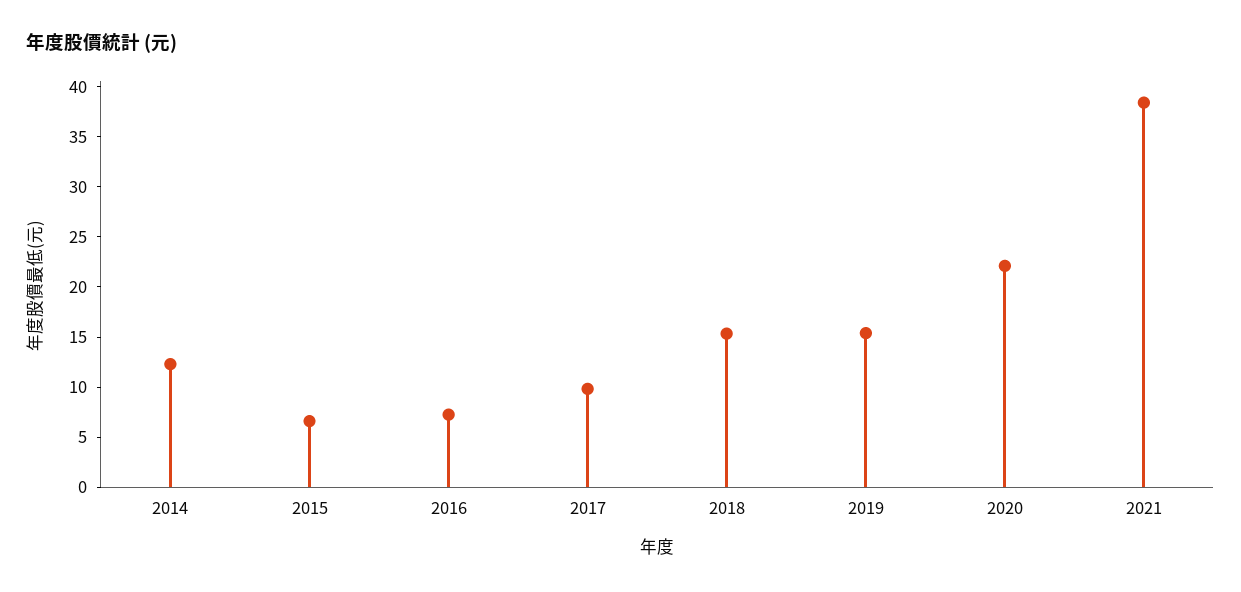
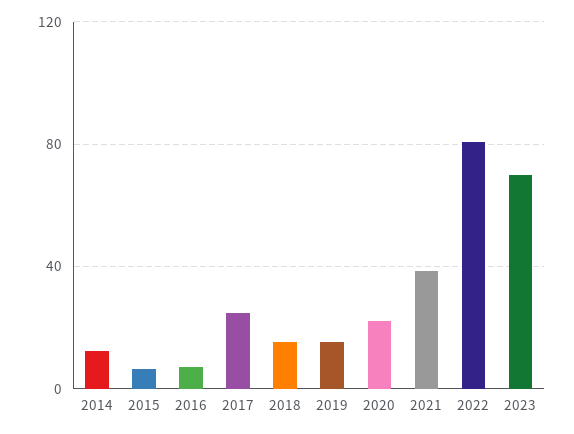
2017: 10 -> 25
2022: none -> 80
2023: none -> 70

